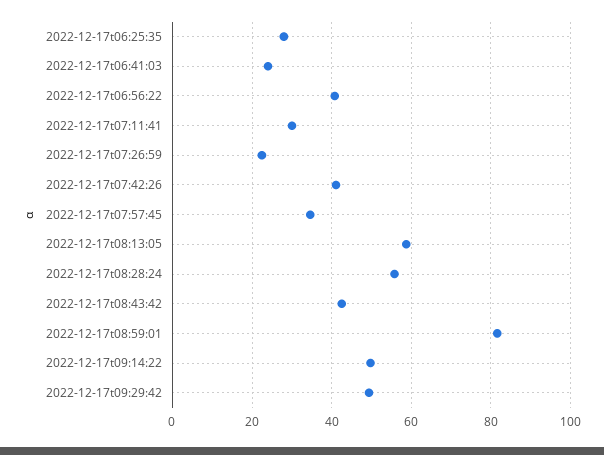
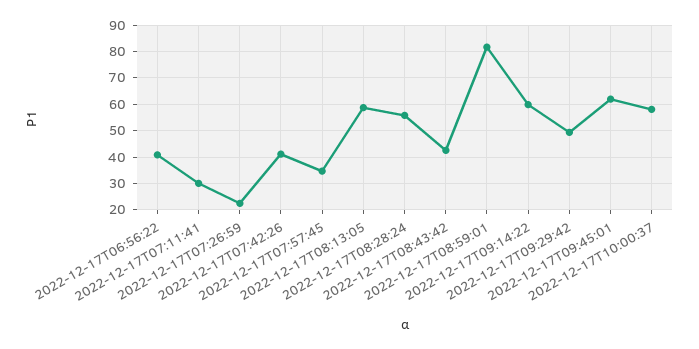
2022-12-17t06:25:35: 28 -> none
2022-12-17t06:41:03: 24 -> none
2022-12-17t09:14:22: 50 -> 60
2022-12-17T09:45:01: none -> 62.5
2022-12-17T10:00:37: none -> 57.5

